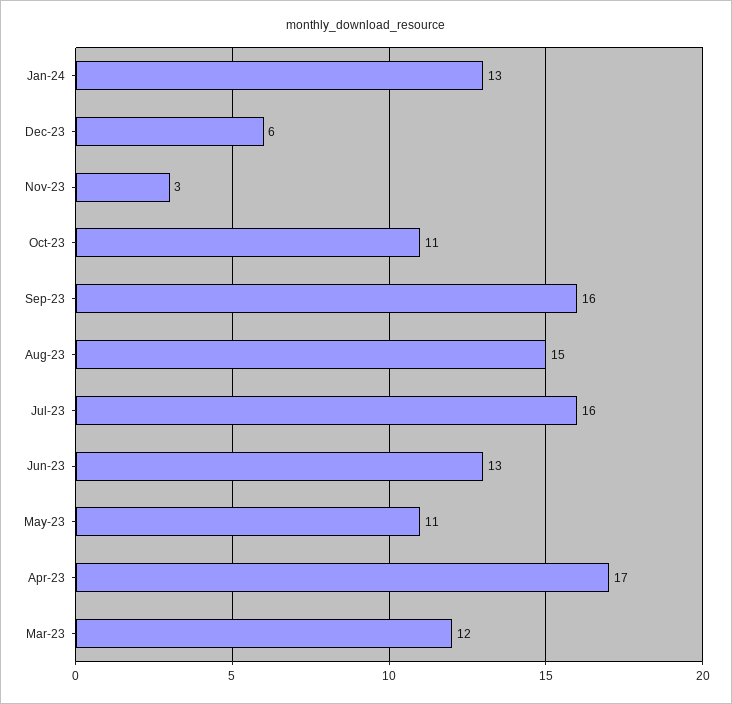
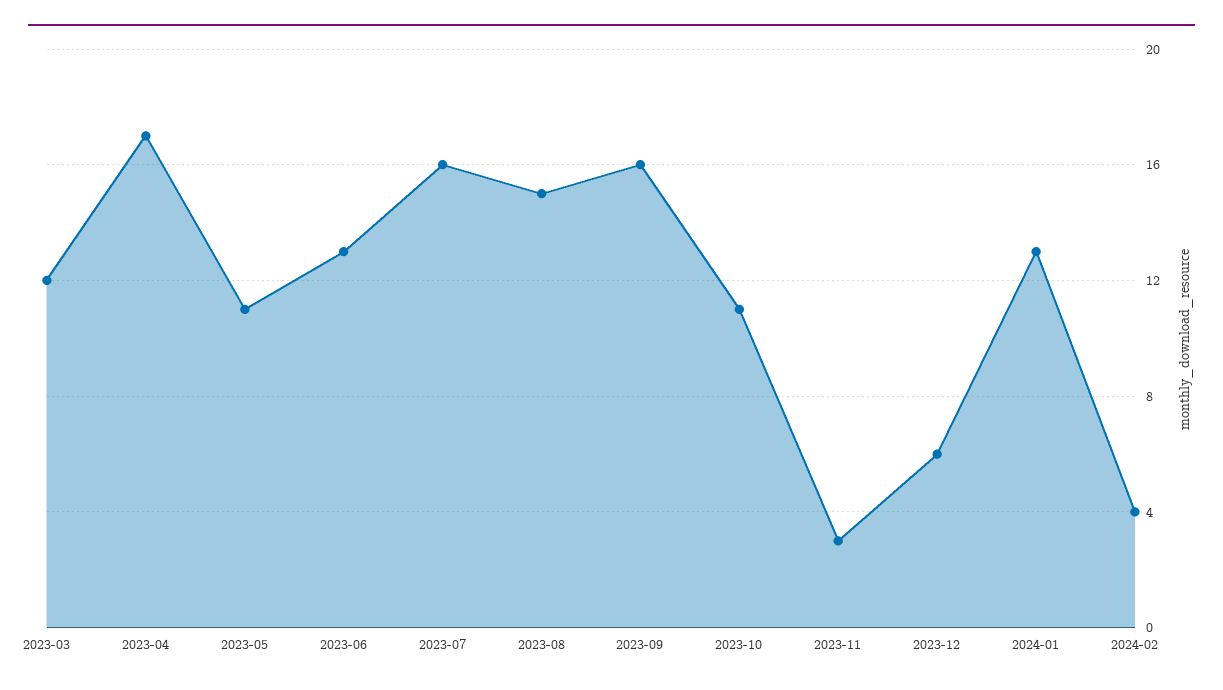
2024-02: none -> 4

